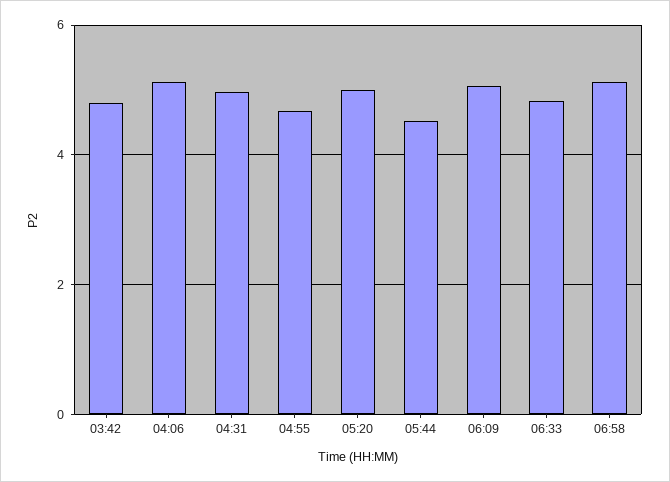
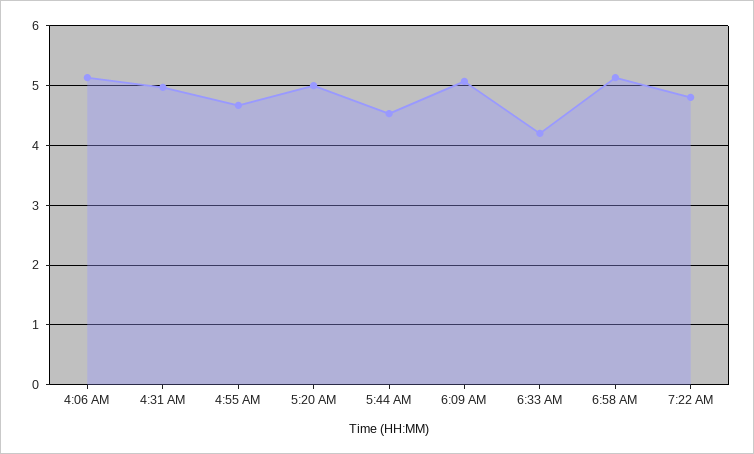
03:42: 4.8 -> none
06:33: 4.8 -> 4.2
7:22 AM: none -> 4.8

